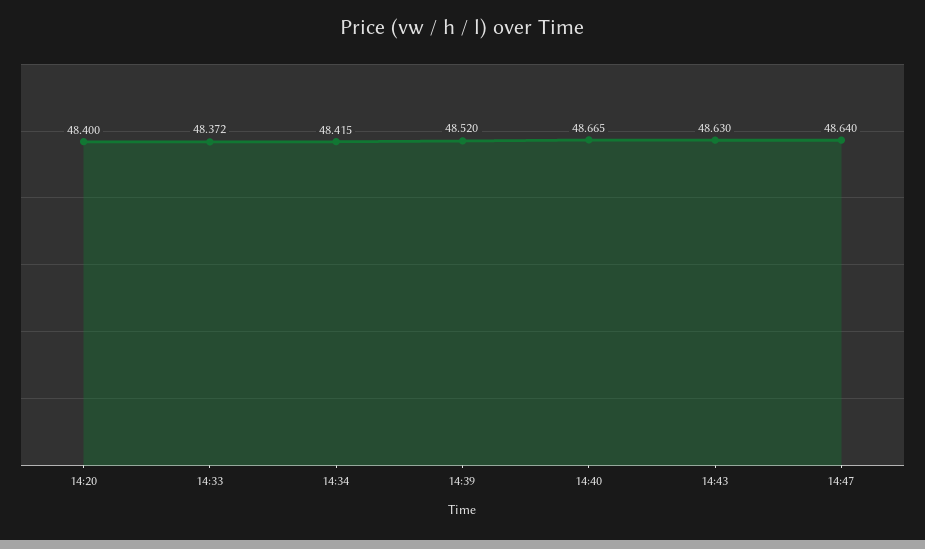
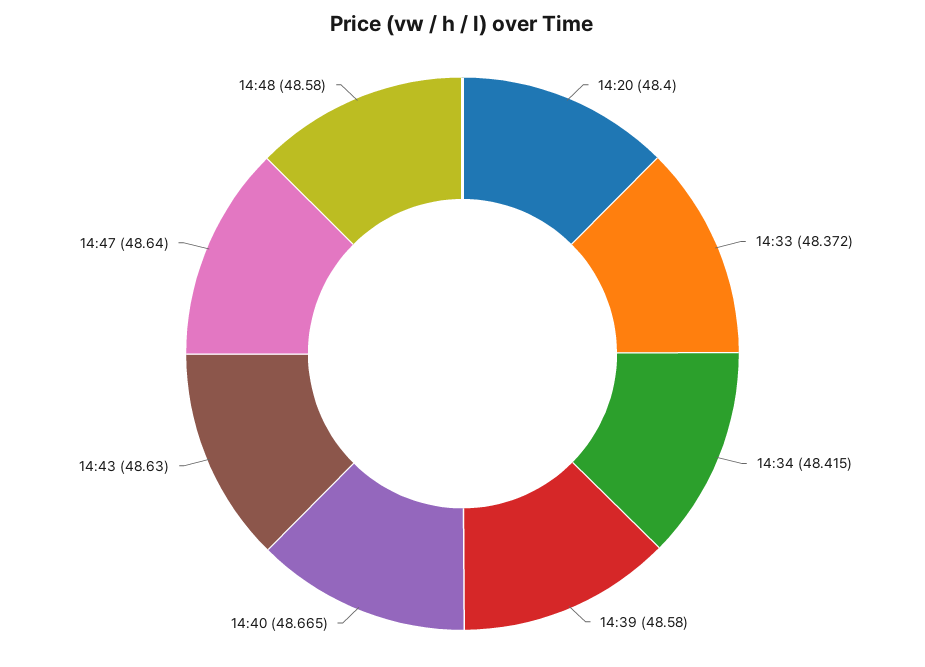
14:39: 48.52 -> 48.58
14:48: none -> 48.58

